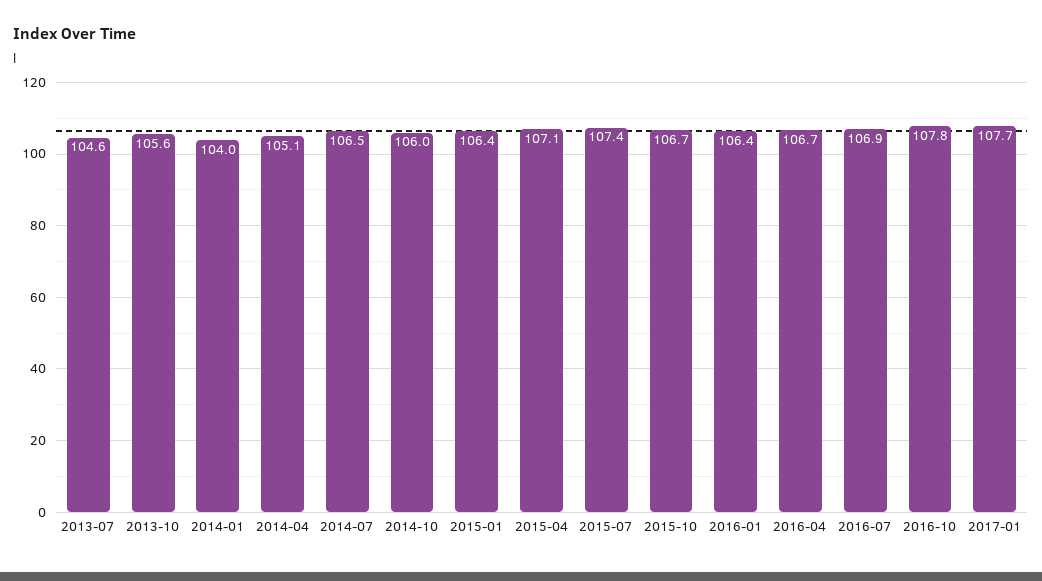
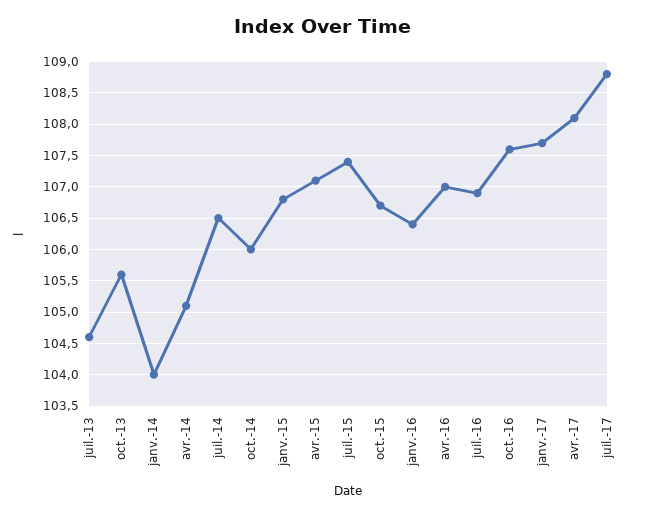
2015-01: 106.4 -> 106.8
2016-04: 106.7 -> 107
2016-10: 107.8 -> 107.6
avr.-17: none -> 108.1
juil.-17: none -> 108.8

